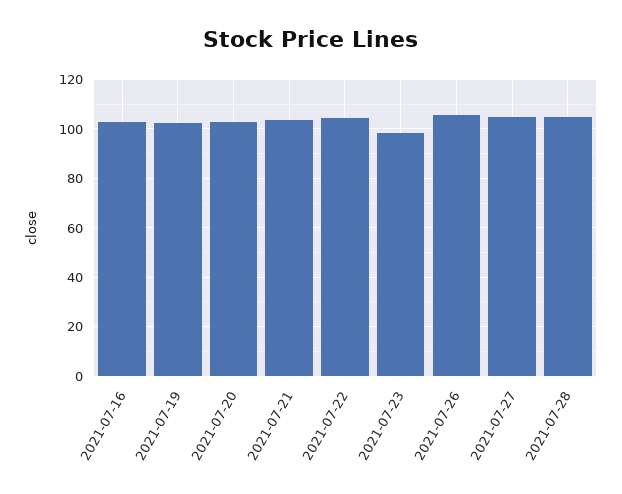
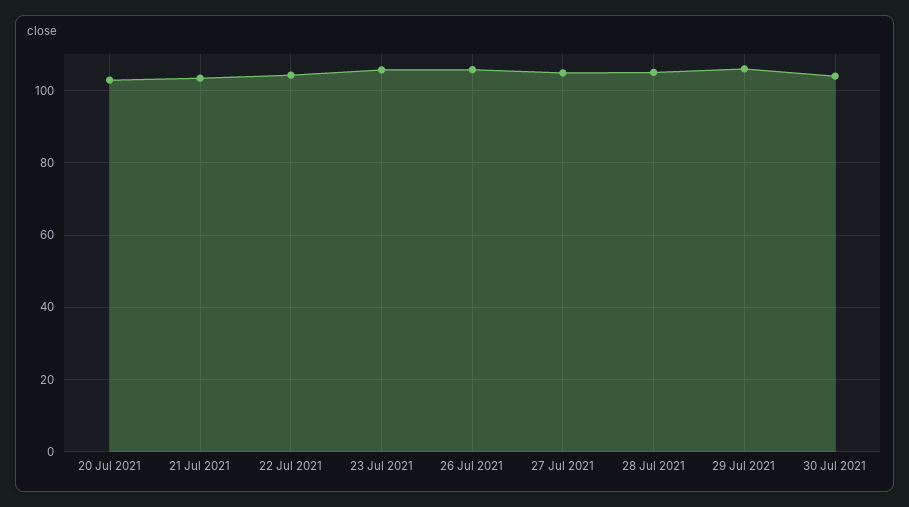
2021-07-16: 102.5 -> none
2021-07-19: 102.5 -> none
2021-07-23: 97.5 -> 106
29 Jul 2021: none -> 106
30 Jul 2021: none -> 104

